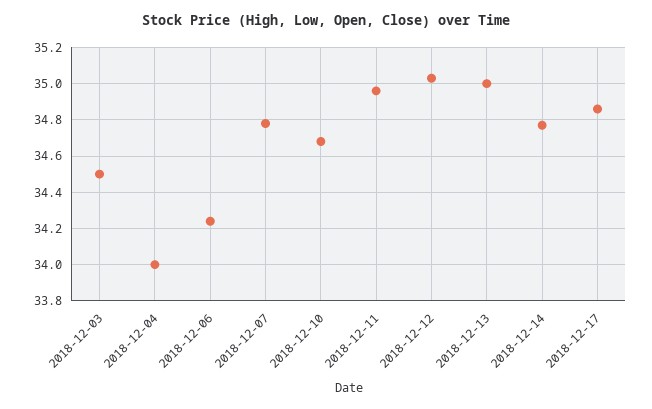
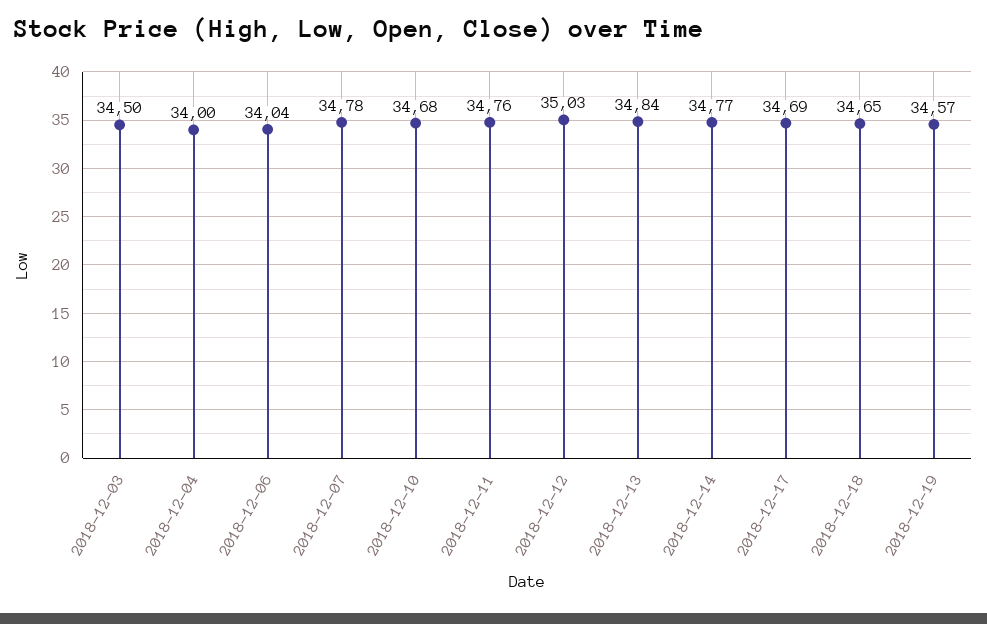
2018-12-06: 34.25 -> 34.04
2018-12-11: 34.95 -> 34.76
2018-12-13: 35 -> 34.84
2018-12-17: 34.85 -> 34.69
2018-12-18: none -> 34.65
2018-12-19: none -> 34.57

